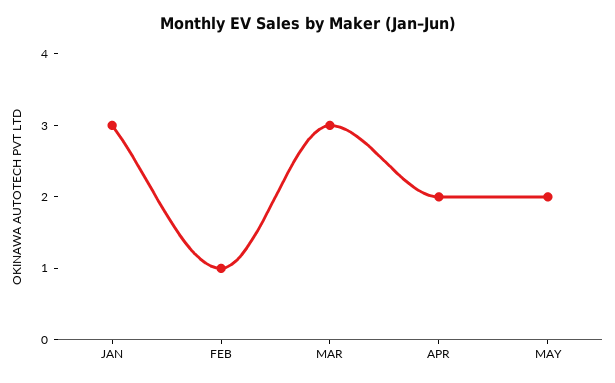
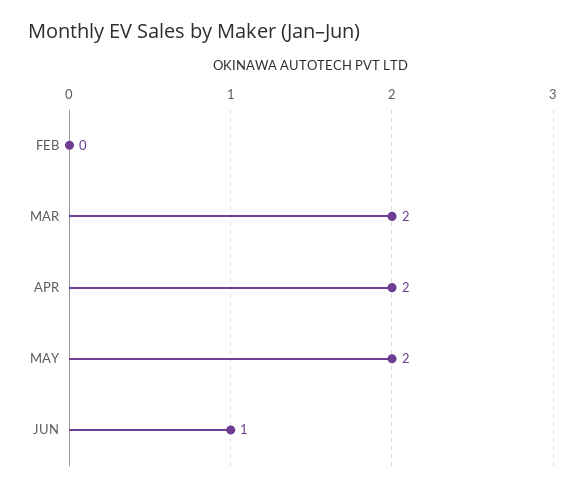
JAN: 3 -> none
FEB: 1 -> 0
MAR: 3 -> 2
JUN: none -> 1

